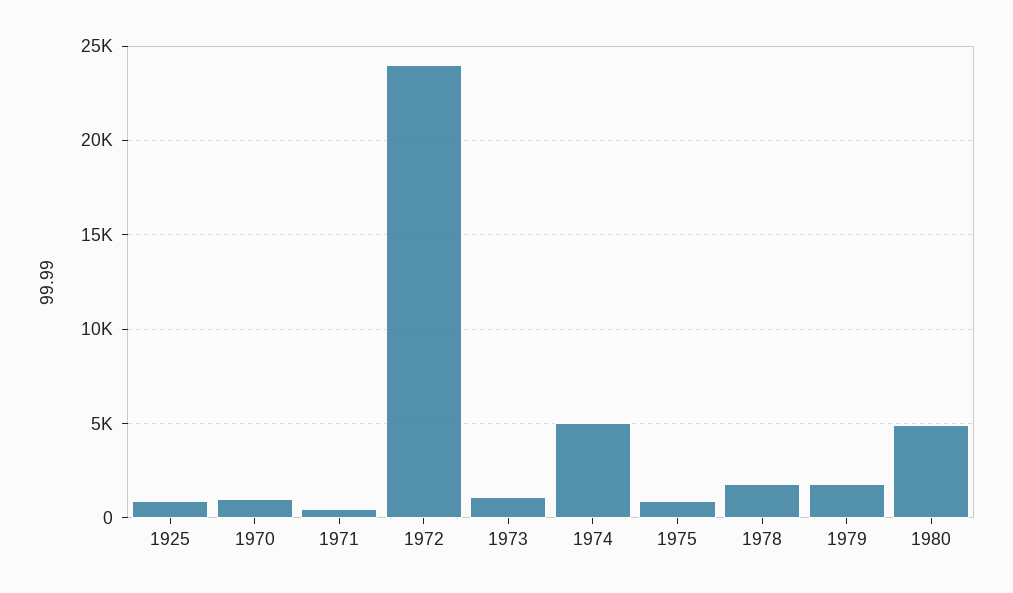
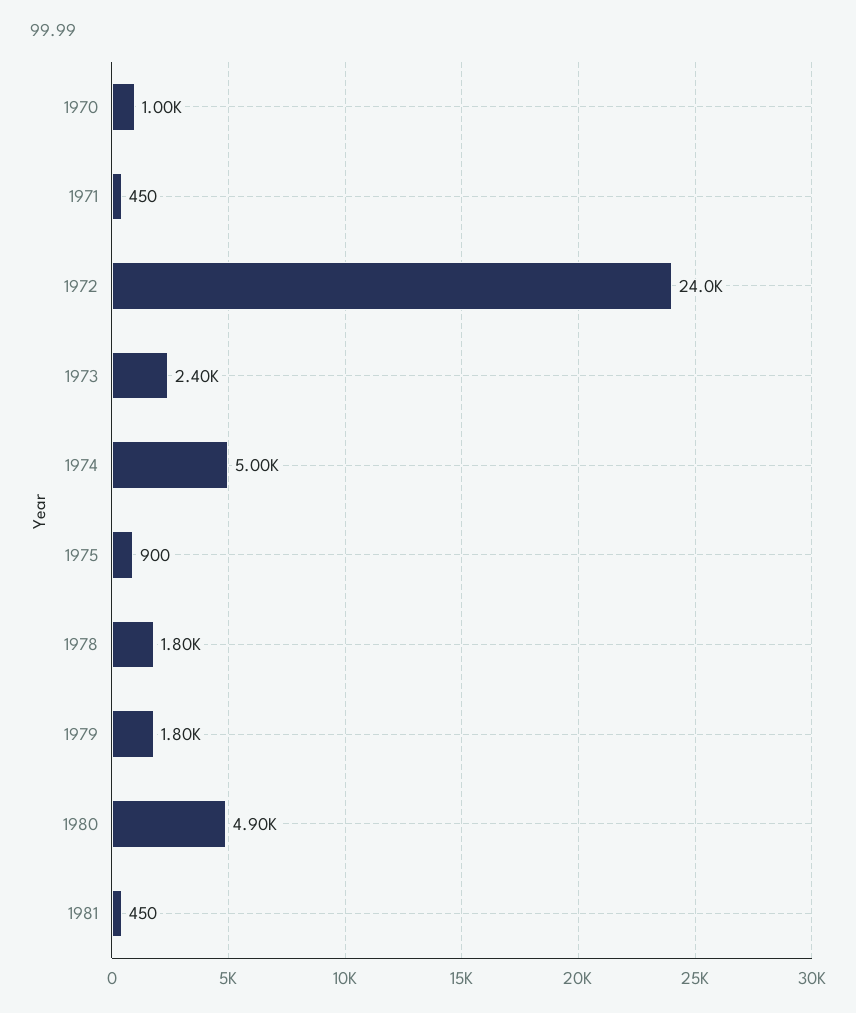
1925: 1000 -> none
1973: 1000 -> 2400
1981: none -> 450

